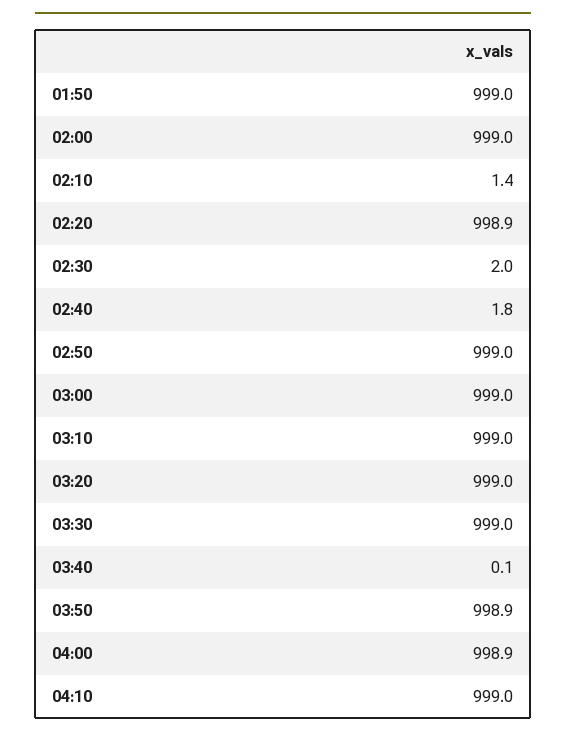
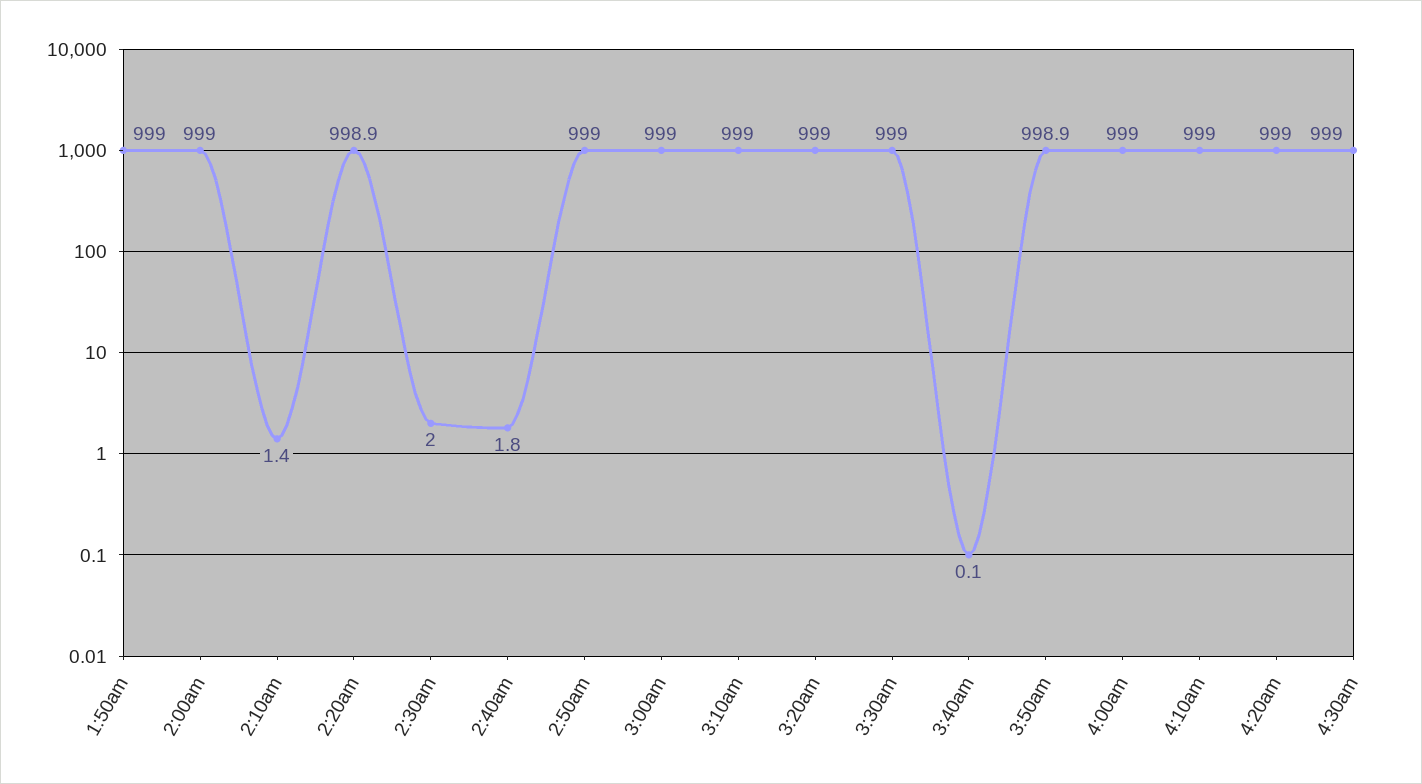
04:00: 998.9 -> 999
4:20am: none -> 999
4:30am: none -> 999

